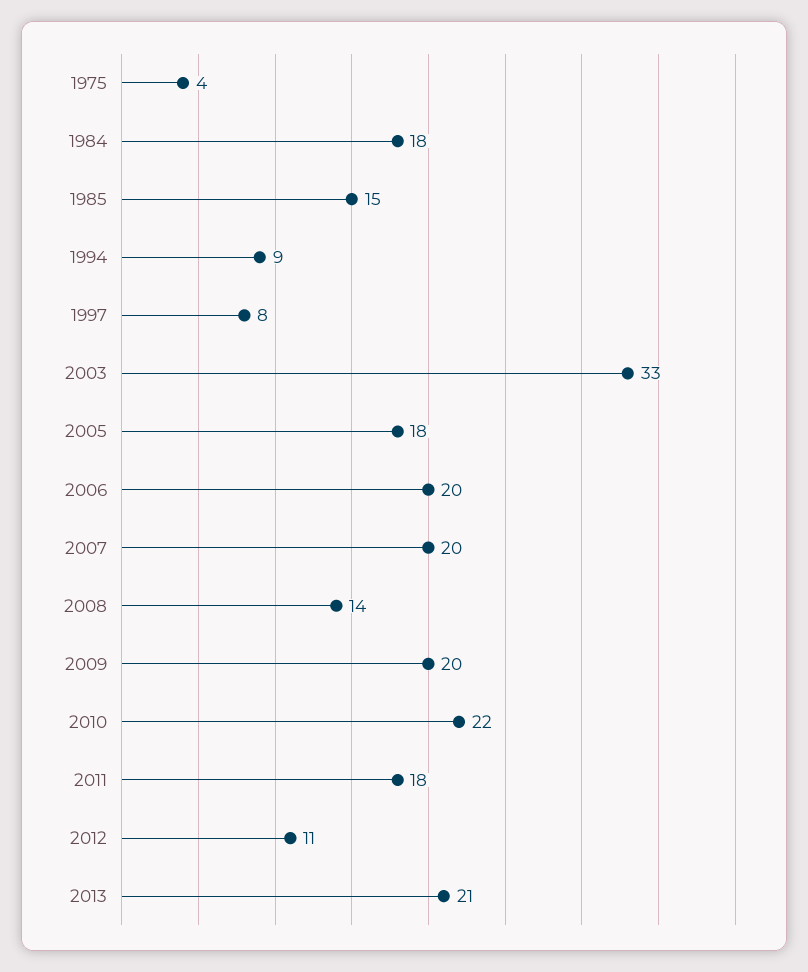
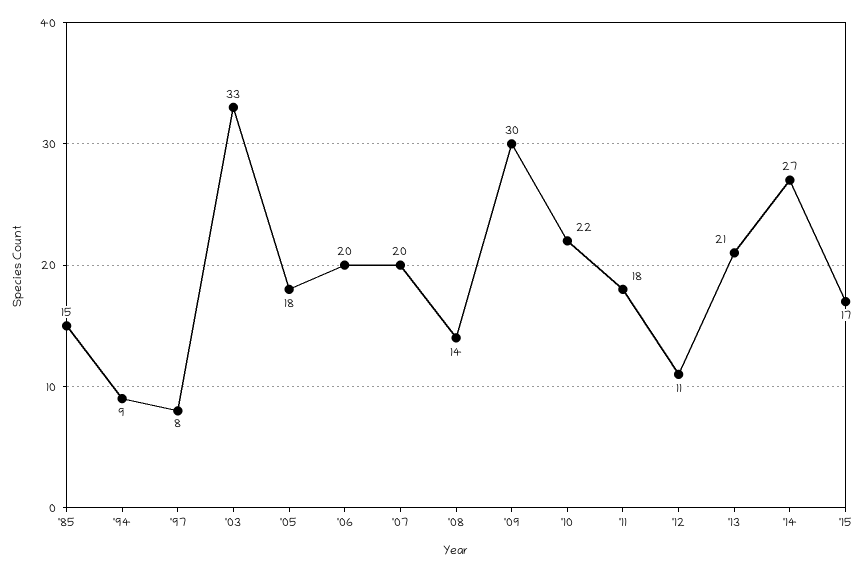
1975: 4 -> none
1984: 18 -> none
2009: 20 -> 30
'14: none -> 27
'15: none -> 17

